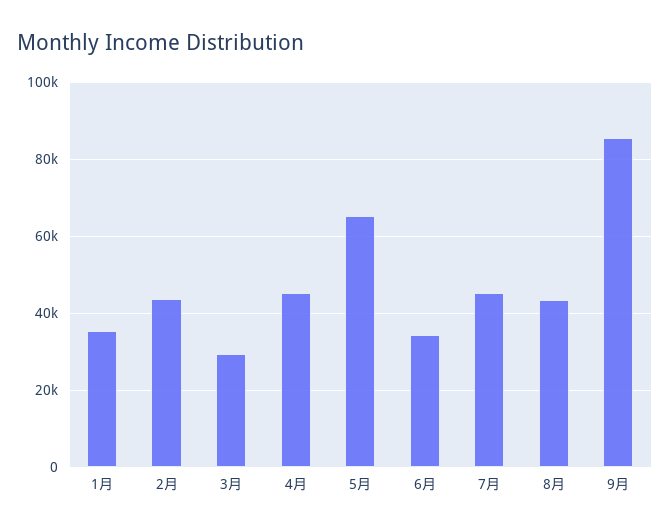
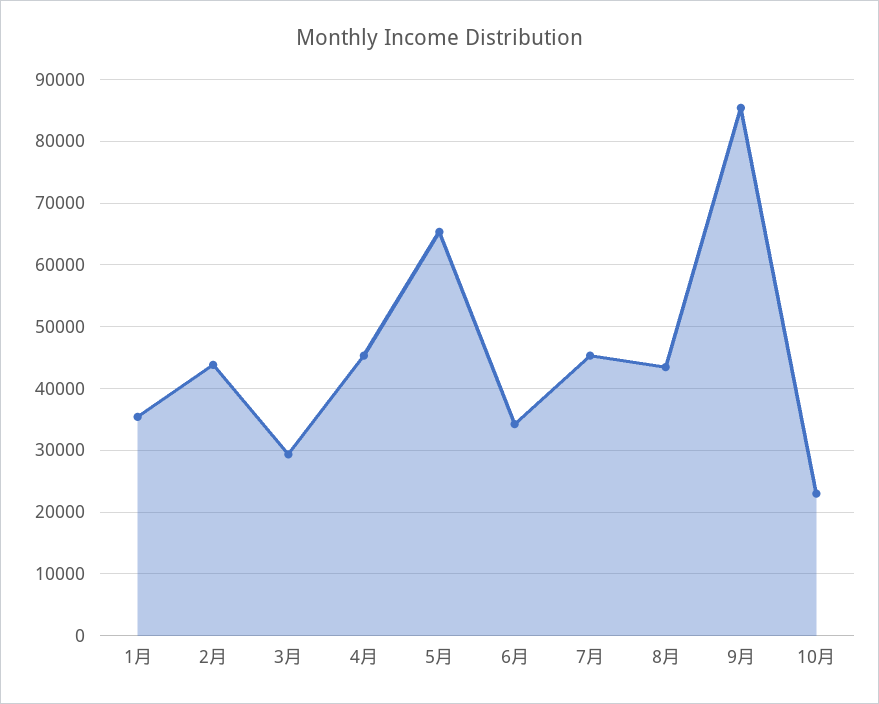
10月: none -> 23000

